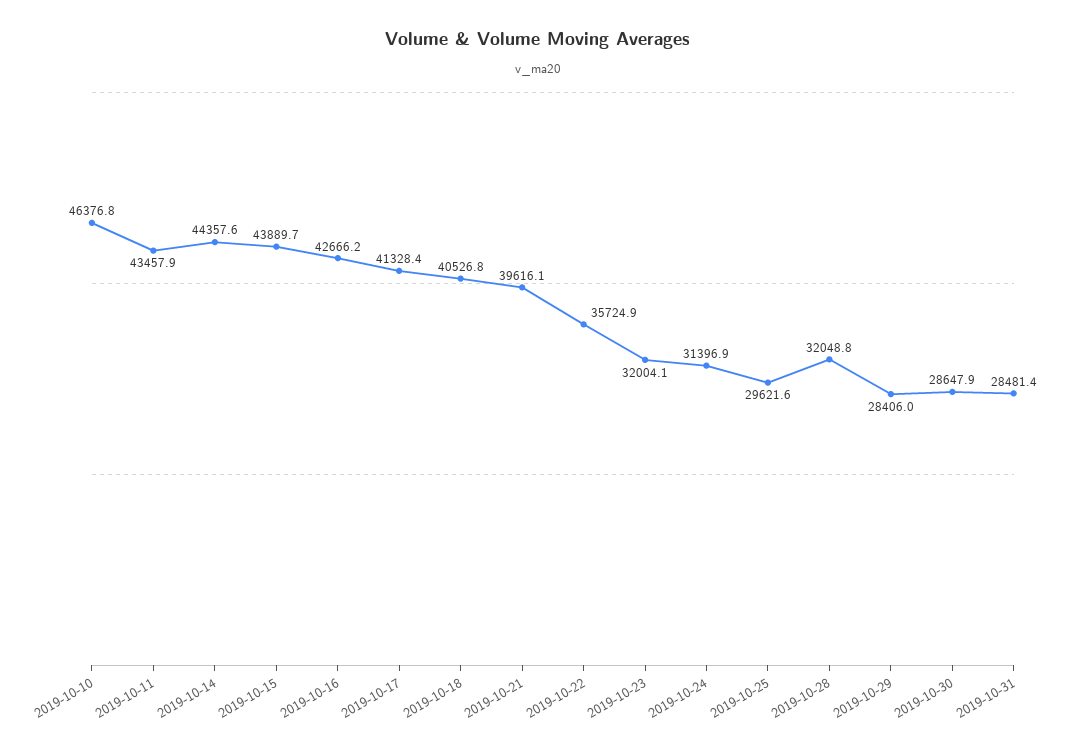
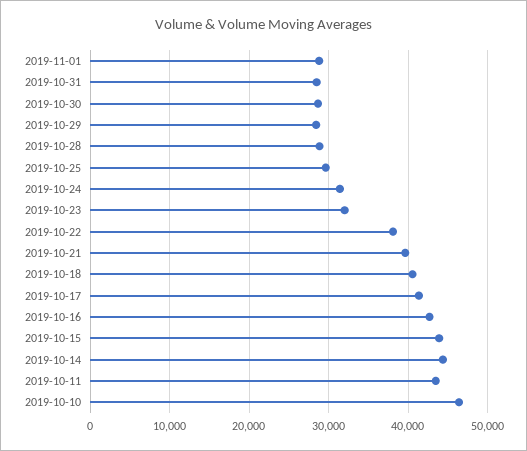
2019-10-22: 35724.9 -> 38000
2019-10-28: 32048.8 -> 29000
2019-11-01: none -> 29000

